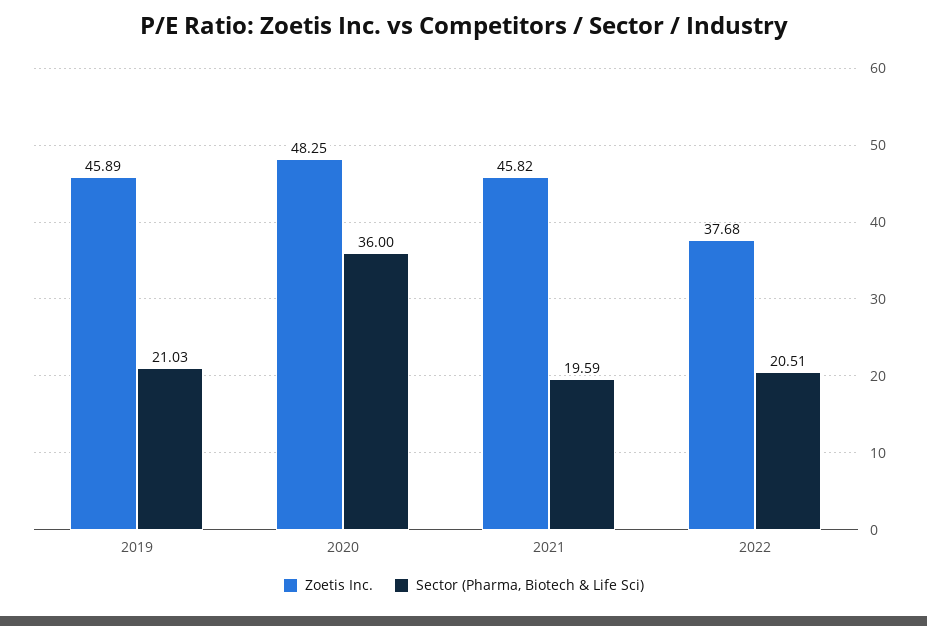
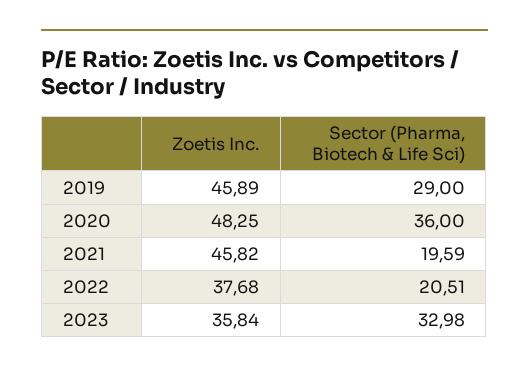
Sector (Pharma, Biotech & Life Sci), 2019: 21.03 -> 29
Zoetis Inc., 2023: none -> 35.84
Sector (Pharma, Biotech & Life Sci), 2023: none -> 32.98

